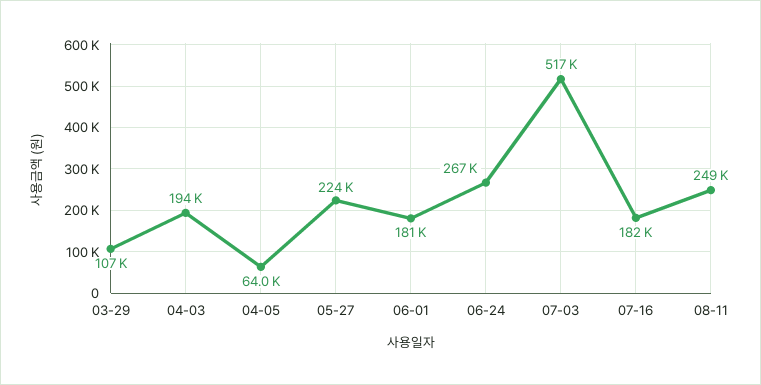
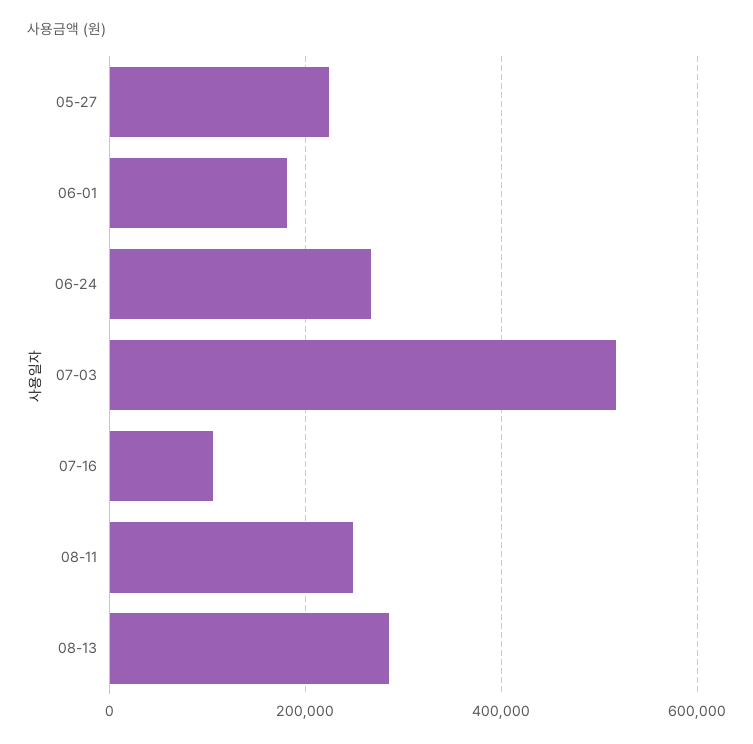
03-29: 107000 -> none
04-03: 194000 -> none
04-05: 64000 -> none
07-16: 182000 -> 100000
08-13: none -> 280000

